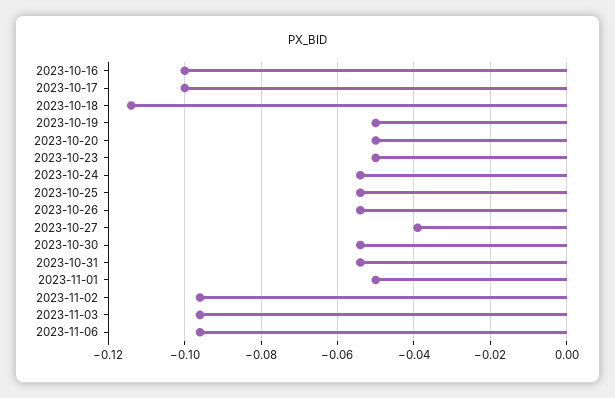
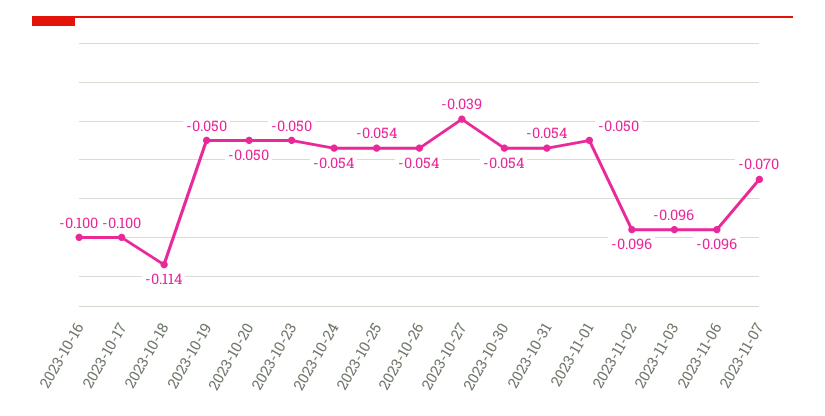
2023-11-07: none -> -0.07

